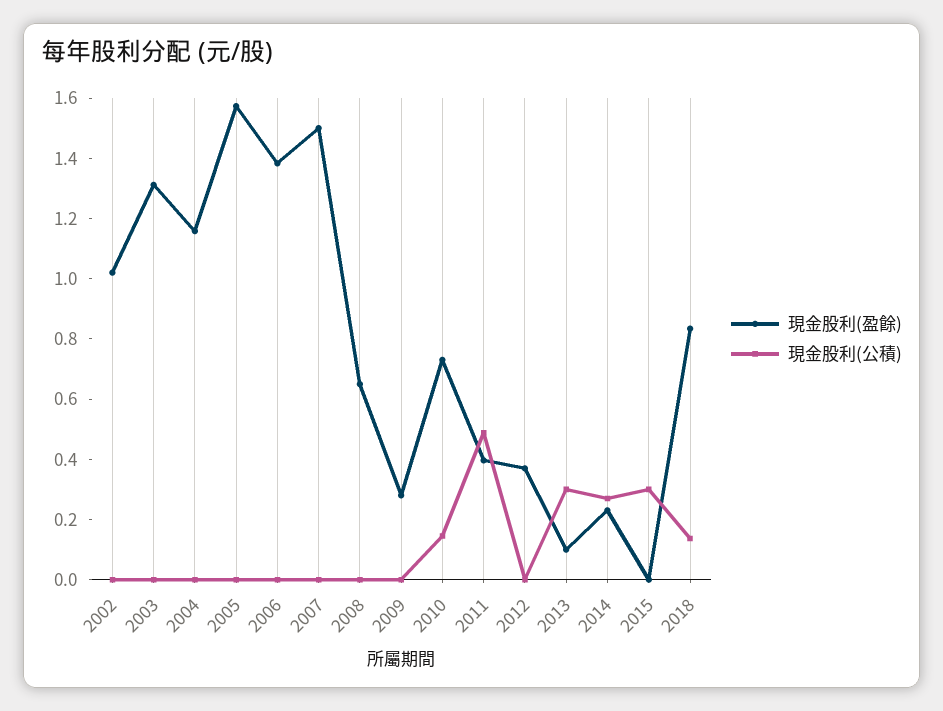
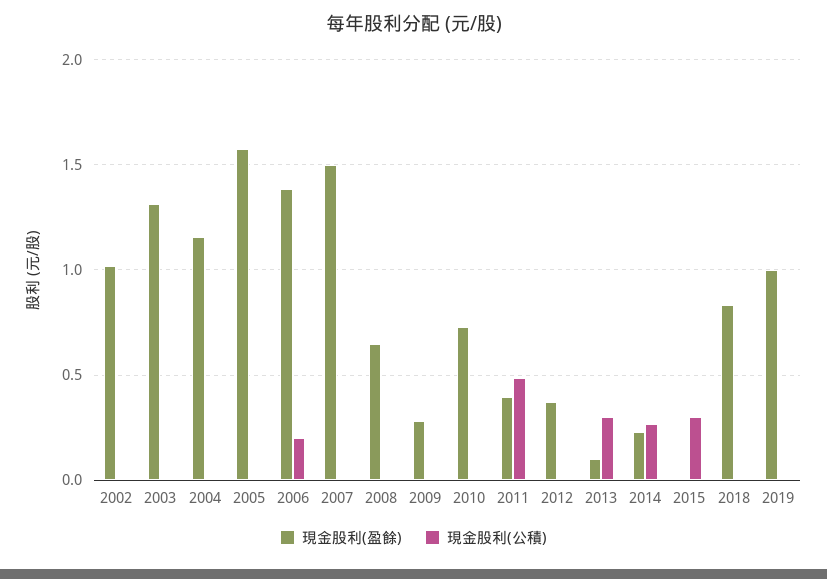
現金股利(公積), 2006: 0 -> 0.2
現金股利(公積), 2010: 0.15 -> 0
現金股利(公積), 2018: 0.15 -> 0
現金股利(盈餘), 2019: none -> 1
現金股利(公積), 2019: none -> 0

